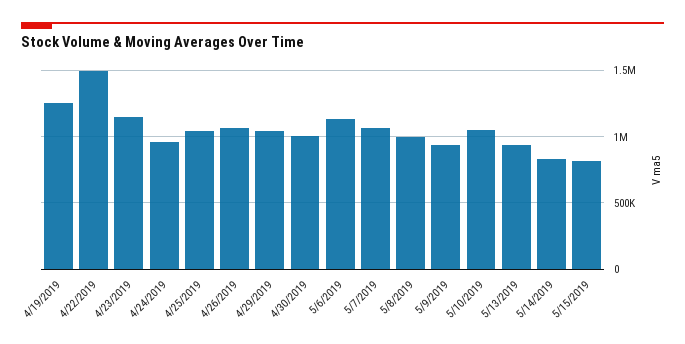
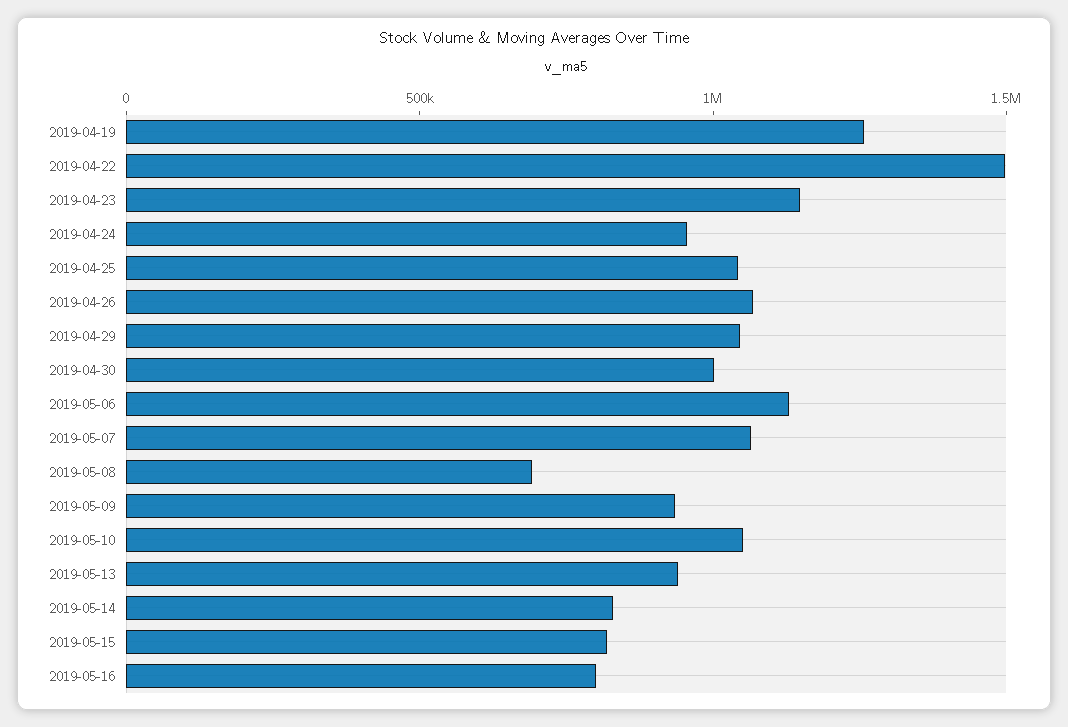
5/8/2019: 1000000 -> 700000
2019-05-16: none -> 800000

